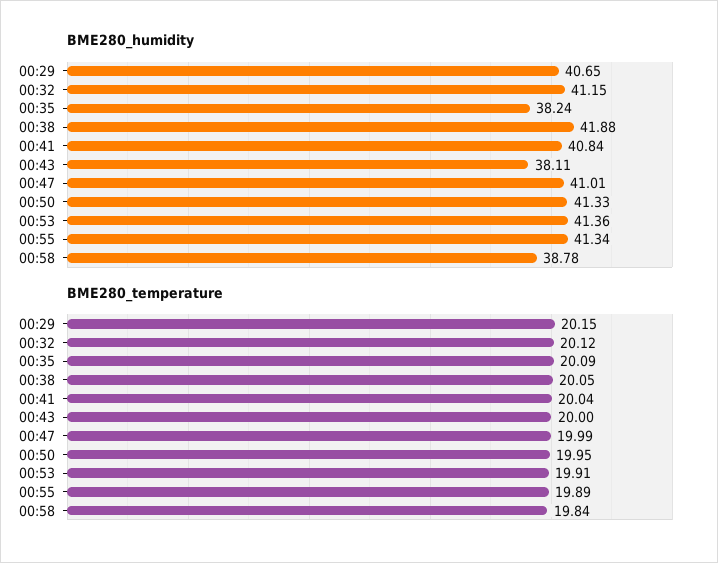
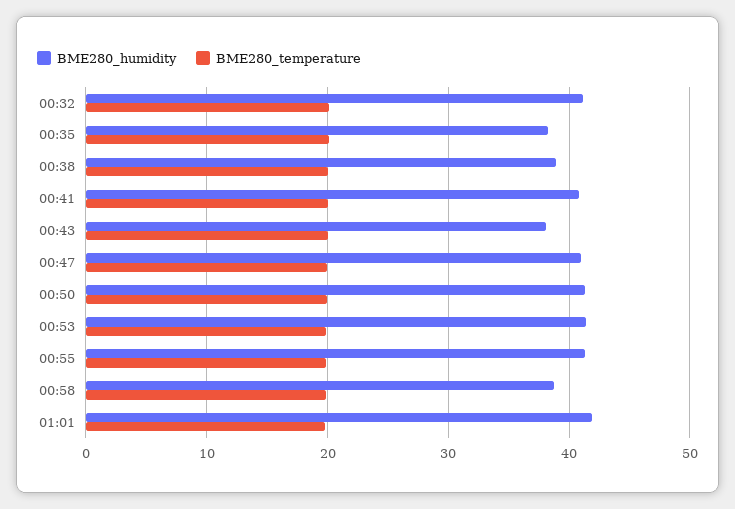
BME280_humidity, 00:29: 40.65 -> none
BME280_humidity, 00:38: 41.88 -> 39
BME280_temperature, 00:29: 20.15 -> none
BME280_humidity, 01:01: none -> 42
BME280_temperature, 01:01: none -> 20

